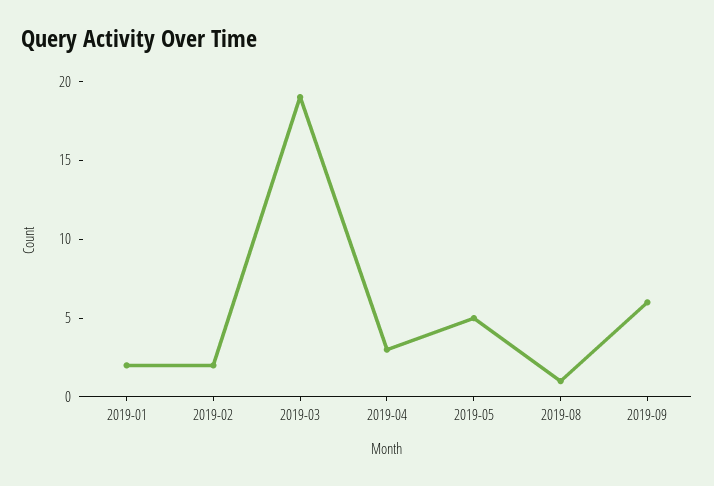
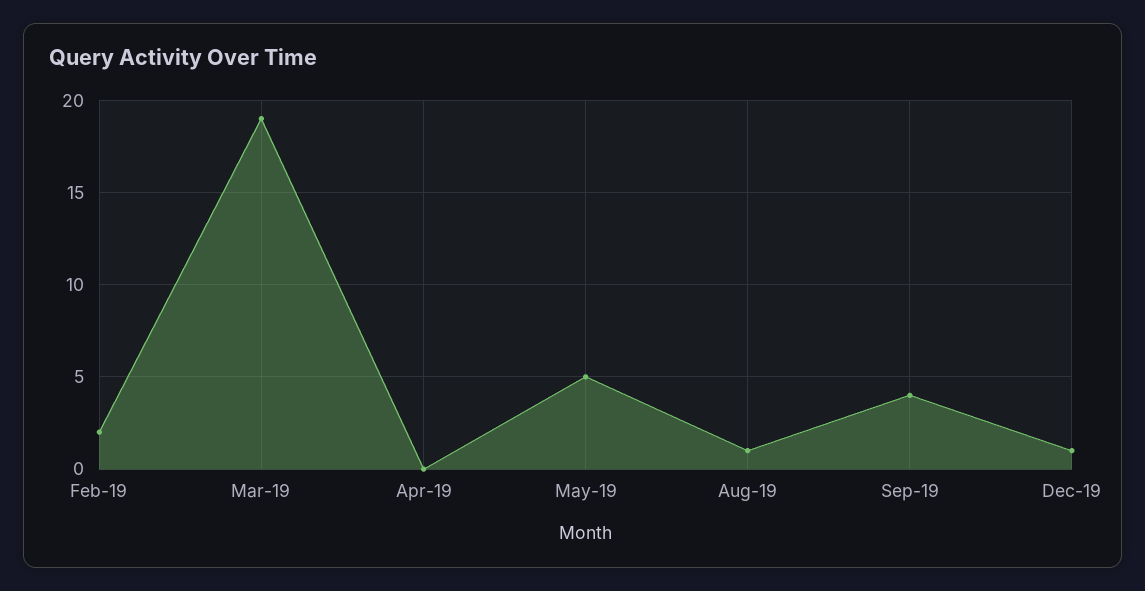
2019-01: 2 -> none
2019-04: 3 -> 0
2019-09: 6 -> 4
Dec-19: none -> 1

